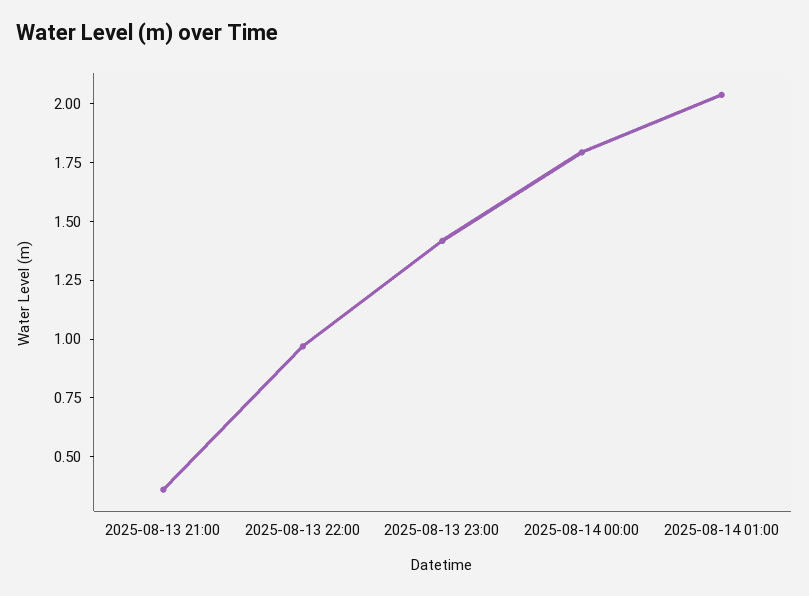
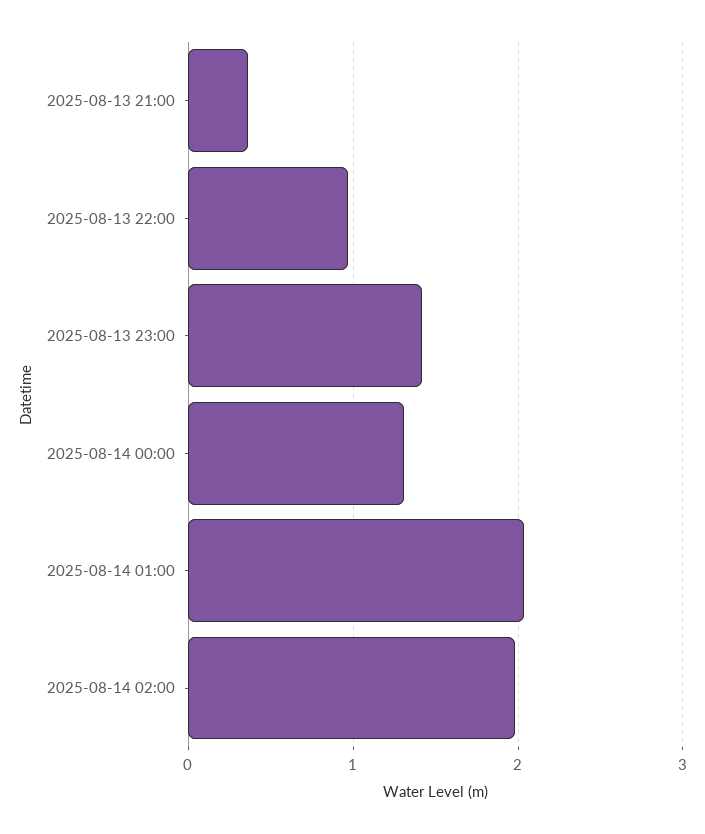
2025-08-14 00:00: 1.8 -> 1.3
2025-08-14 02:00: none -> 2

